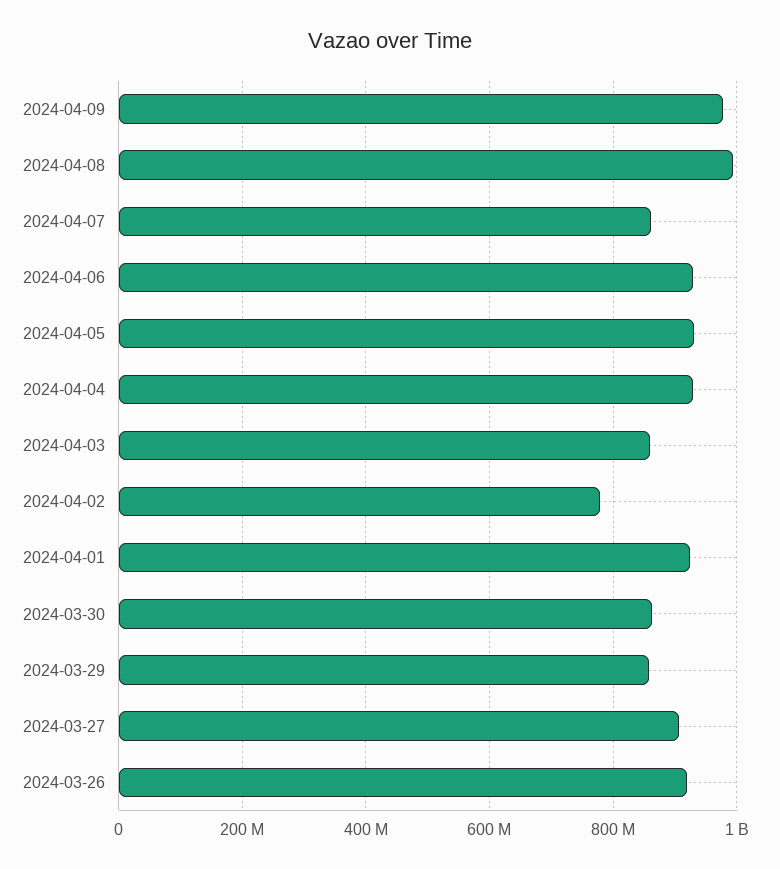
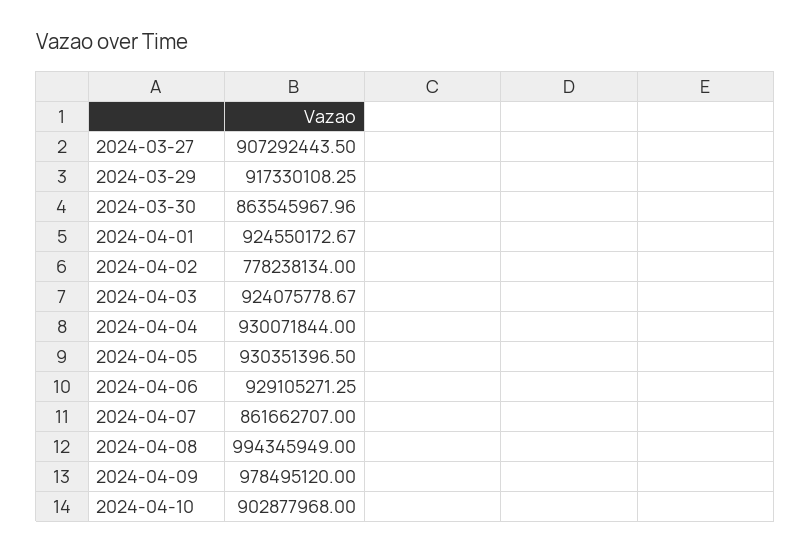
2024-04-03: 860000000 -> 924075778.67
2024-03-29: 860000000 -> 917330108.25
2024-03-26: 920000000 -> none
2024-04-10: none -> 902877968

